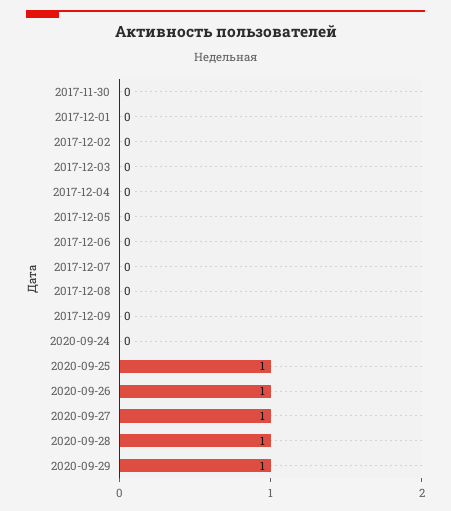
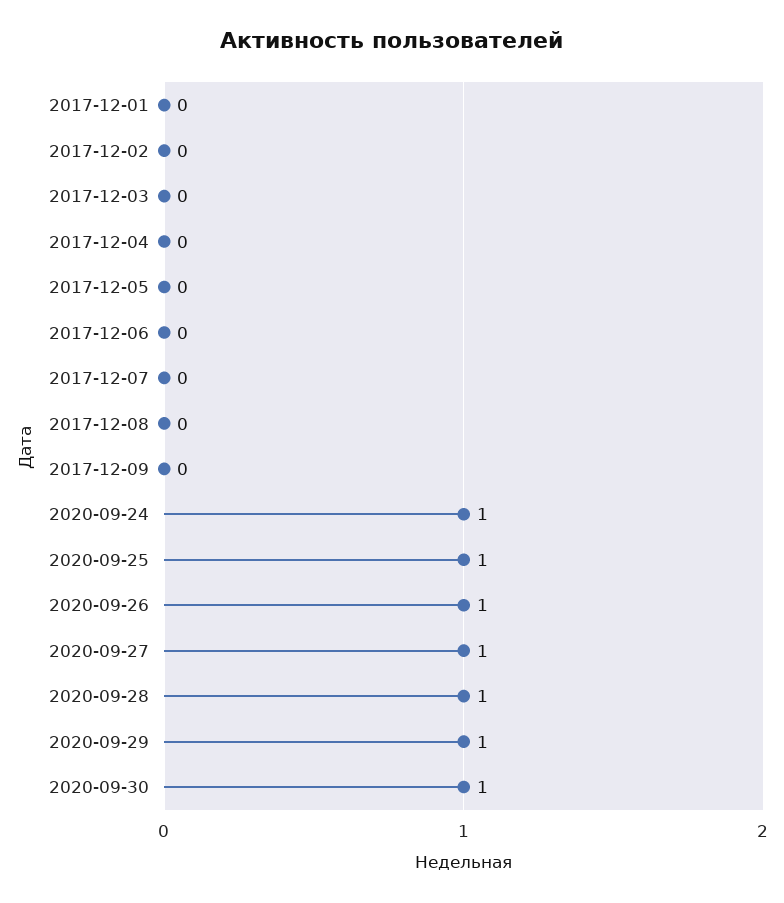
2017-11-30: 0 -> none
2020-09-24: 0 -> 1
2020-09-30: none -> 1

